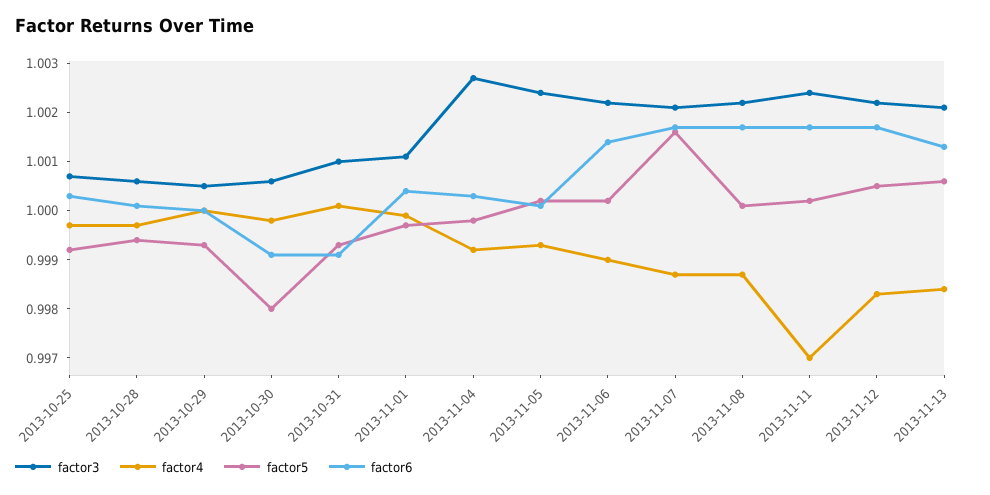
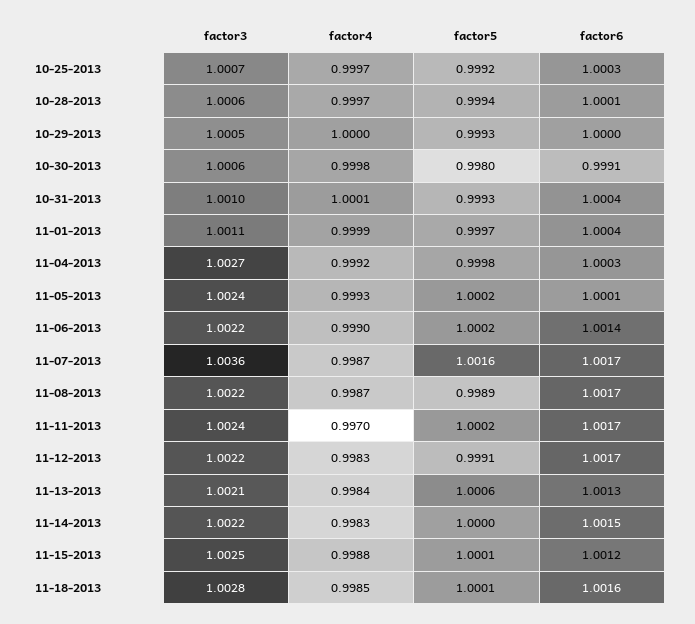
factor6, 2013-10-31: 0.999 -> 1.0004
factor3, 2013-11-07: 1.002 -> 1.0036
factor5, 2013-11-08: 1 -> 0.9989
factor5, 2013-11-12: 1.0005 -> 0.9991
factor3, 11-14-2013: none -> 1.0022
factor4, 11-14-2013: none -> 0.9983
factor5, 11-14-2013: none -> 1
factor6, 11-14-2013: none -> 1.0015
factor3, 11-15-2013: none -> 1.0025
factor4, 11-15-2013: none -> 0.9988
factor5, 11-15-2013: none -> 1.0001
factor6, 11-15-2013: none -> 1.0012
factor3, 11-18-2013: none -> 1.0028
factor4, 11-18-2013: none -> 0.9985
factor5, 11-18-2013: none -> 1.0001
factor6, 11-18-2013: none -> 1.0016

